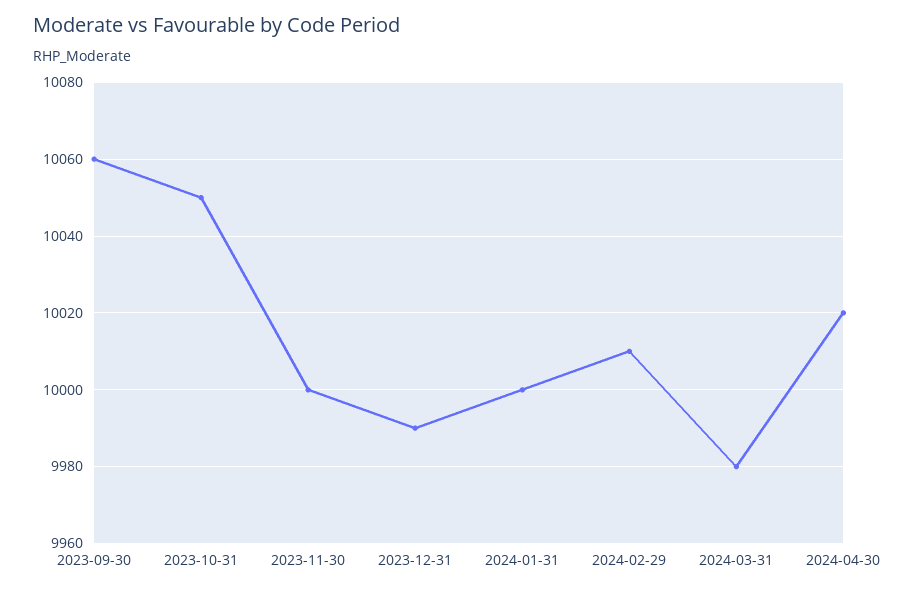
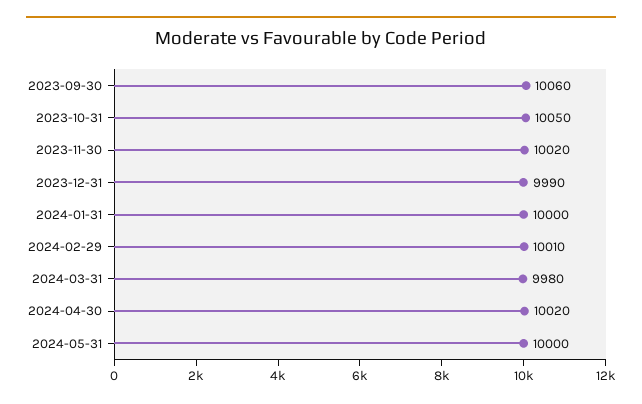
2023-11-30: 10000 -> 10020
2024-05-31: none -> 10000

